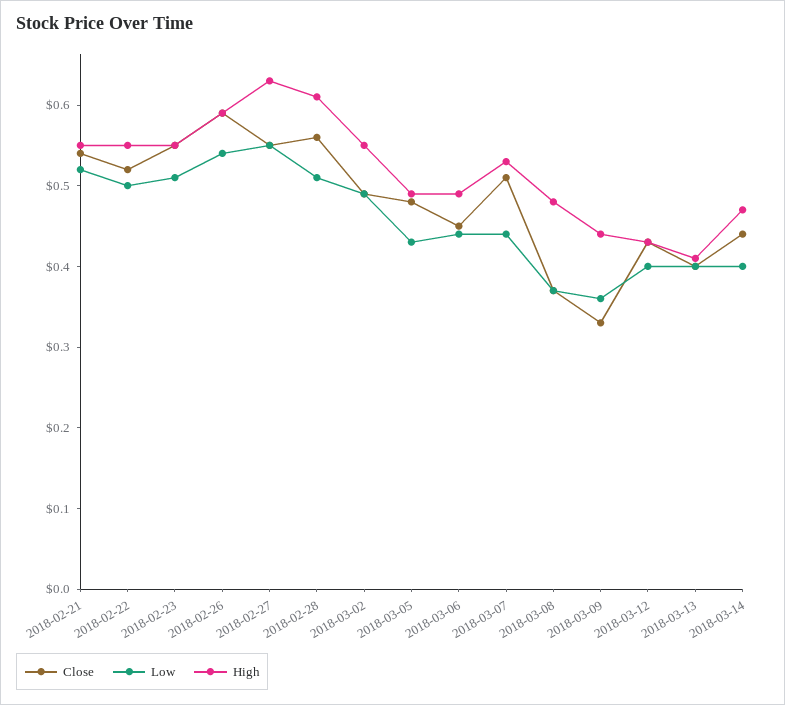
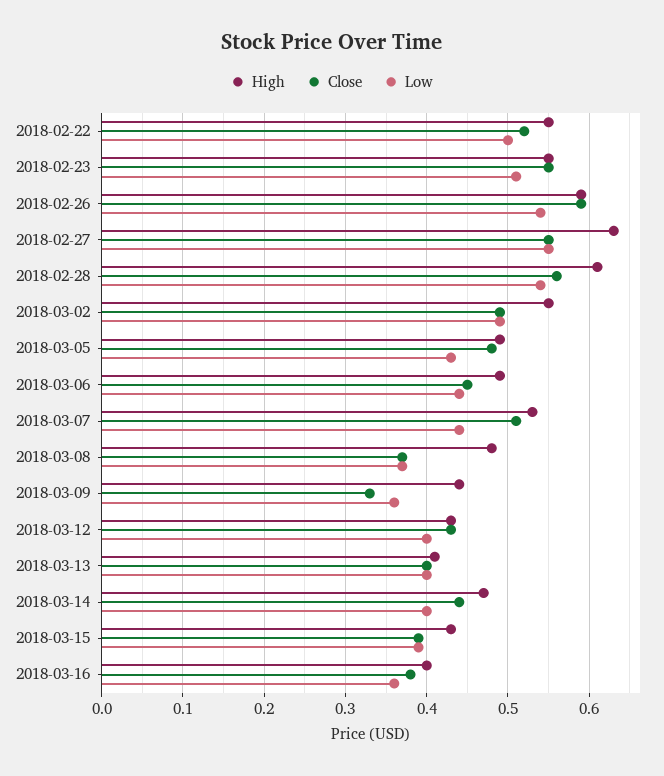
Close, 2018-02-21: 0.54 -> none
Low, 2018-02-21: 0.52 -> none
High, 2018-02-21: 0.55 -> none
Low, 2018-02-28: 0.51 -> 0.54
High, 2018-03-15: none -> 0.43
Close, 2018-03-15: none -> 0.39
Low, 2018-03-15: none -> 0.39
High, 2018-03-16: none -> 0.4
Close, 2018-03-16: none -> 0.38
Low, 2018-03-16: none -> 0.36

